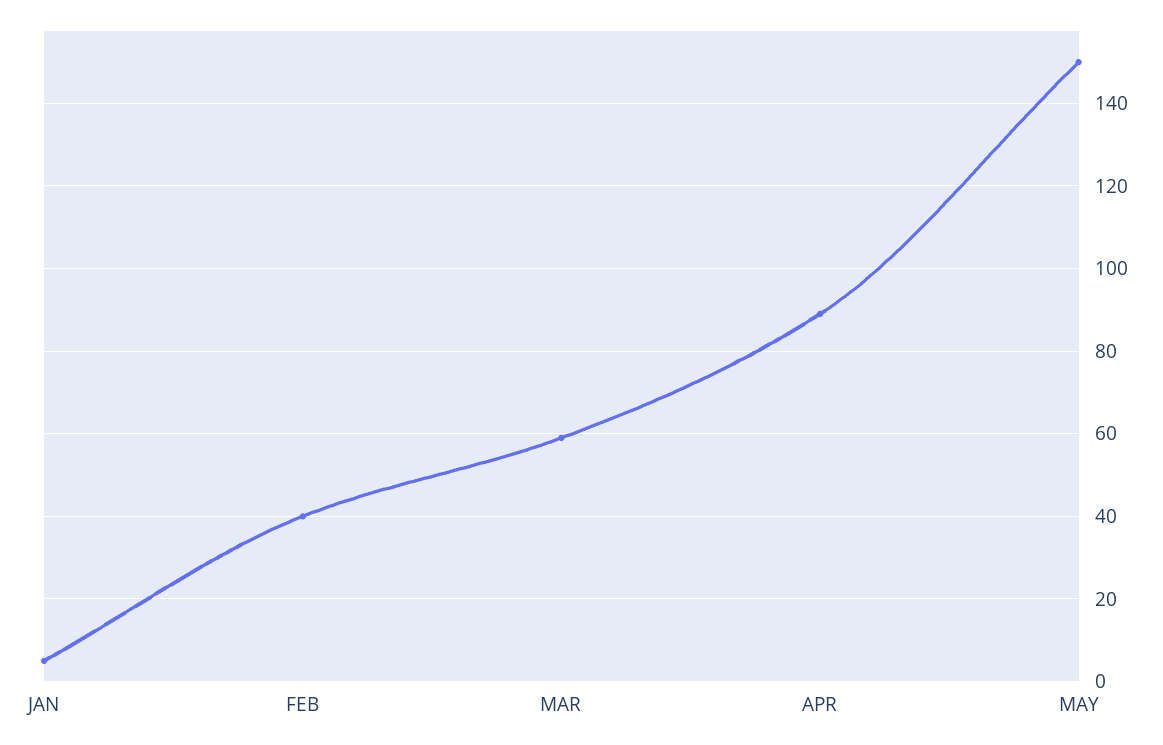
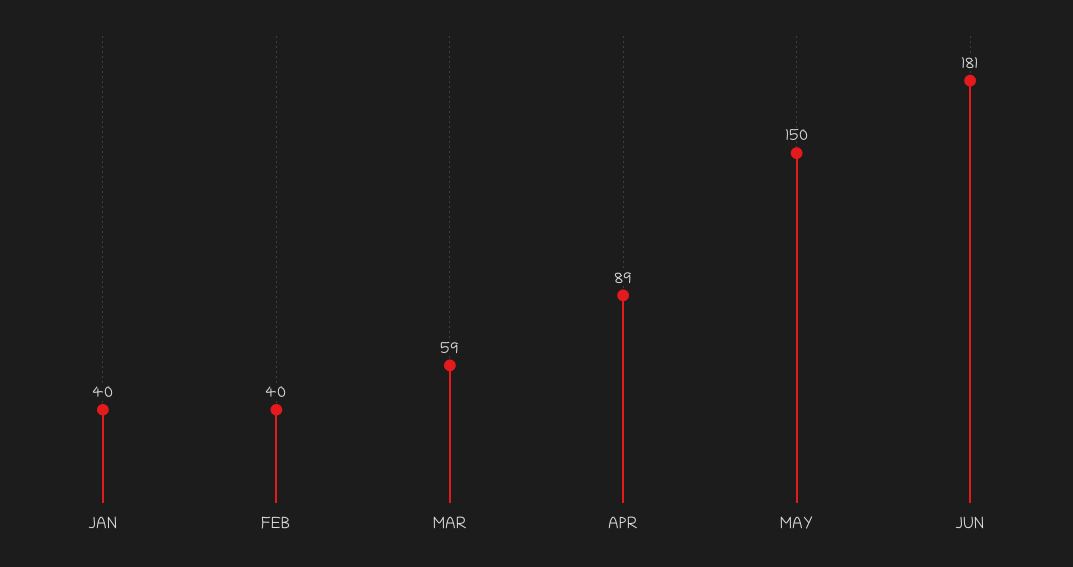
JAN: 5 -> 40
JUN: none -> 181

